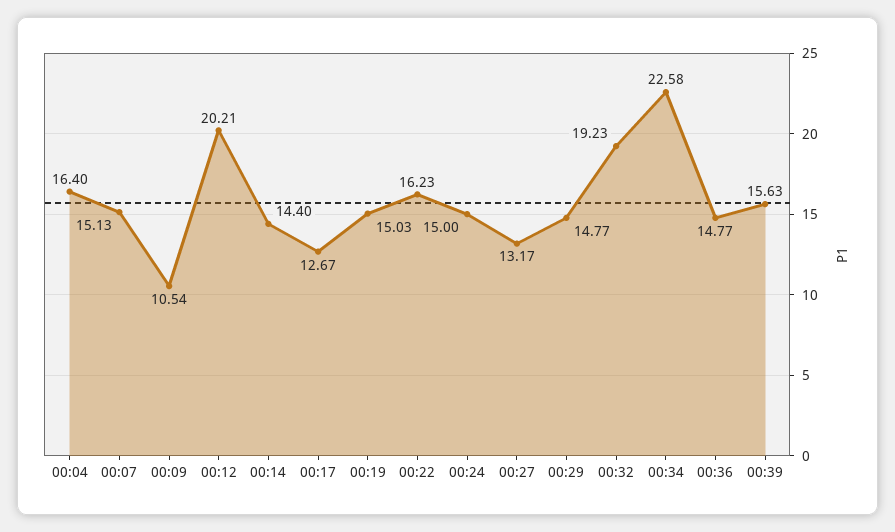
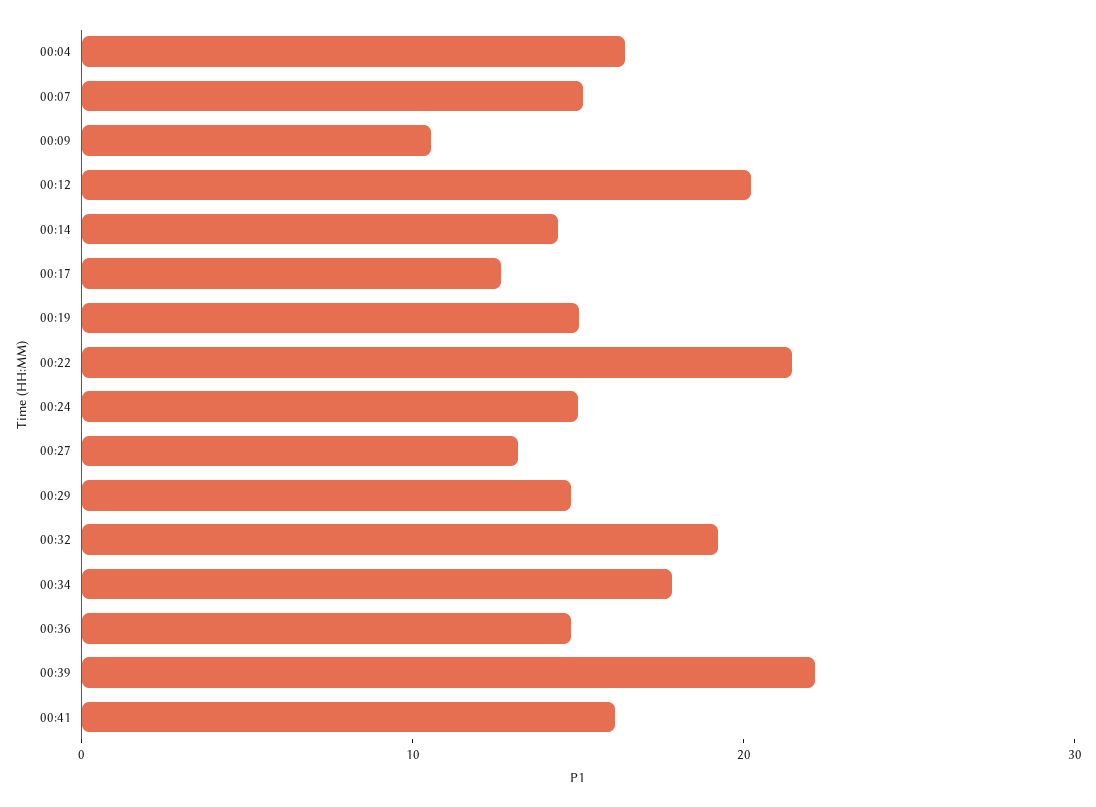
00:22: 16.23 -> 22
00:34: 22.58 -> 18
00:39: 15.63 -> 22
00:41: none -> 16

